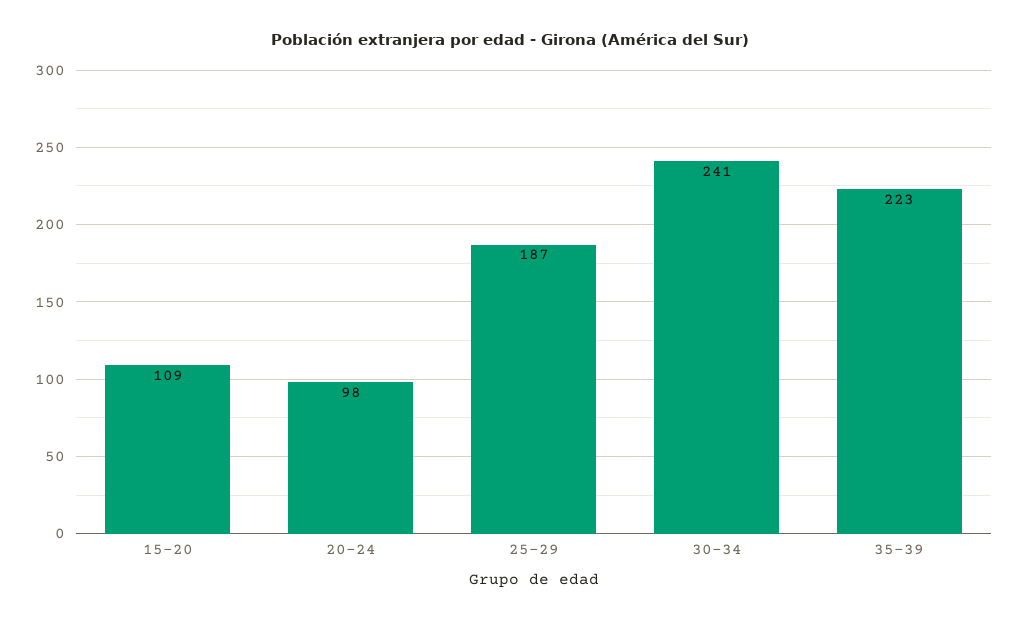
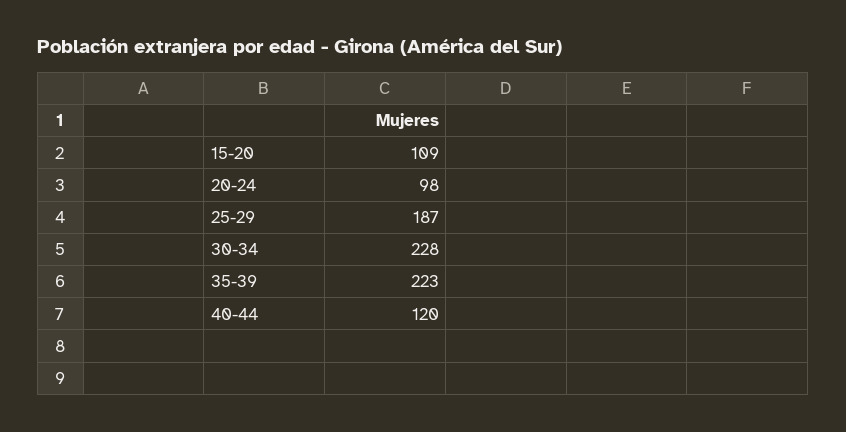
30-34: 241 -> 228
40-44: none -> 120

